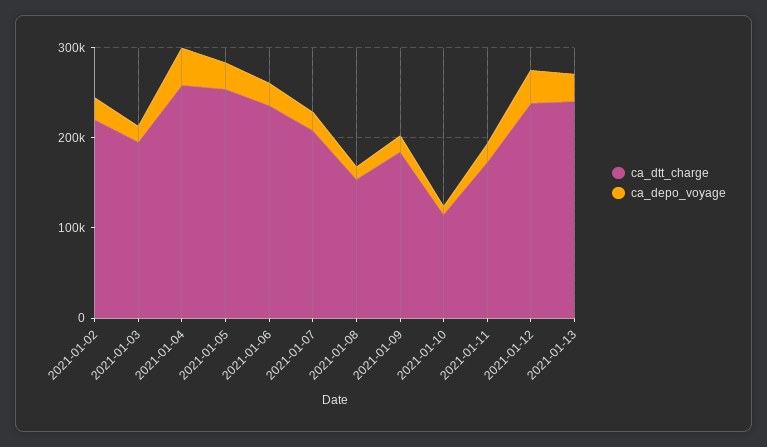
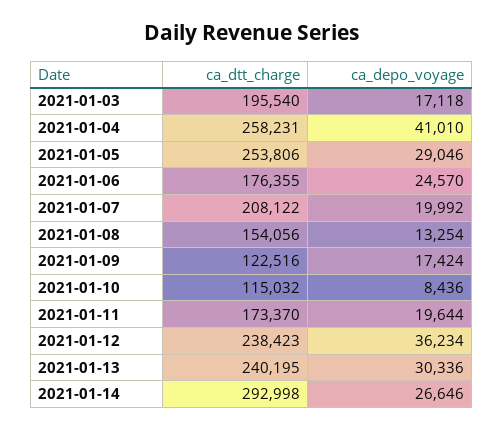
ca_dtt_charge, 2021-01-02: 220000 -> none
ca_depo_voyage, 2021-01-02: 20000 -> none
ca_dtt_charge, 2021-01-06: 240000 -> 176355
ca_dtt_charge, 2021-01-09: 180000 -> 122516
ca_dtt_charge, 2021-01-14: none -> 292998
ca_depo_voyage, 2021-01-14: none -> 26646

